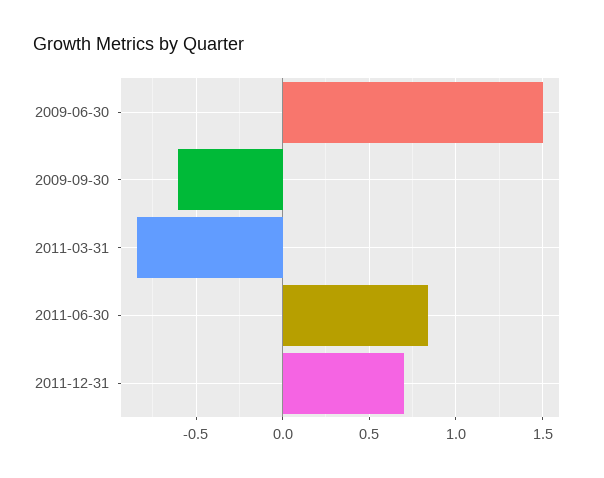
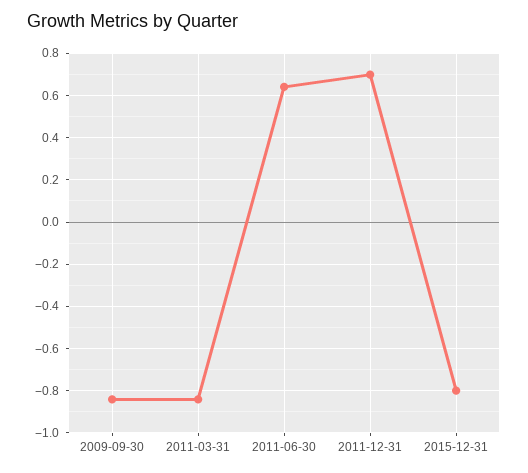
2009-06-30: 1.5 -> none
2009-09-30: -0.6 -> -0.85
2011-06-30: 0.85 -> 0.65
2015-12-31: none -> -0.8

